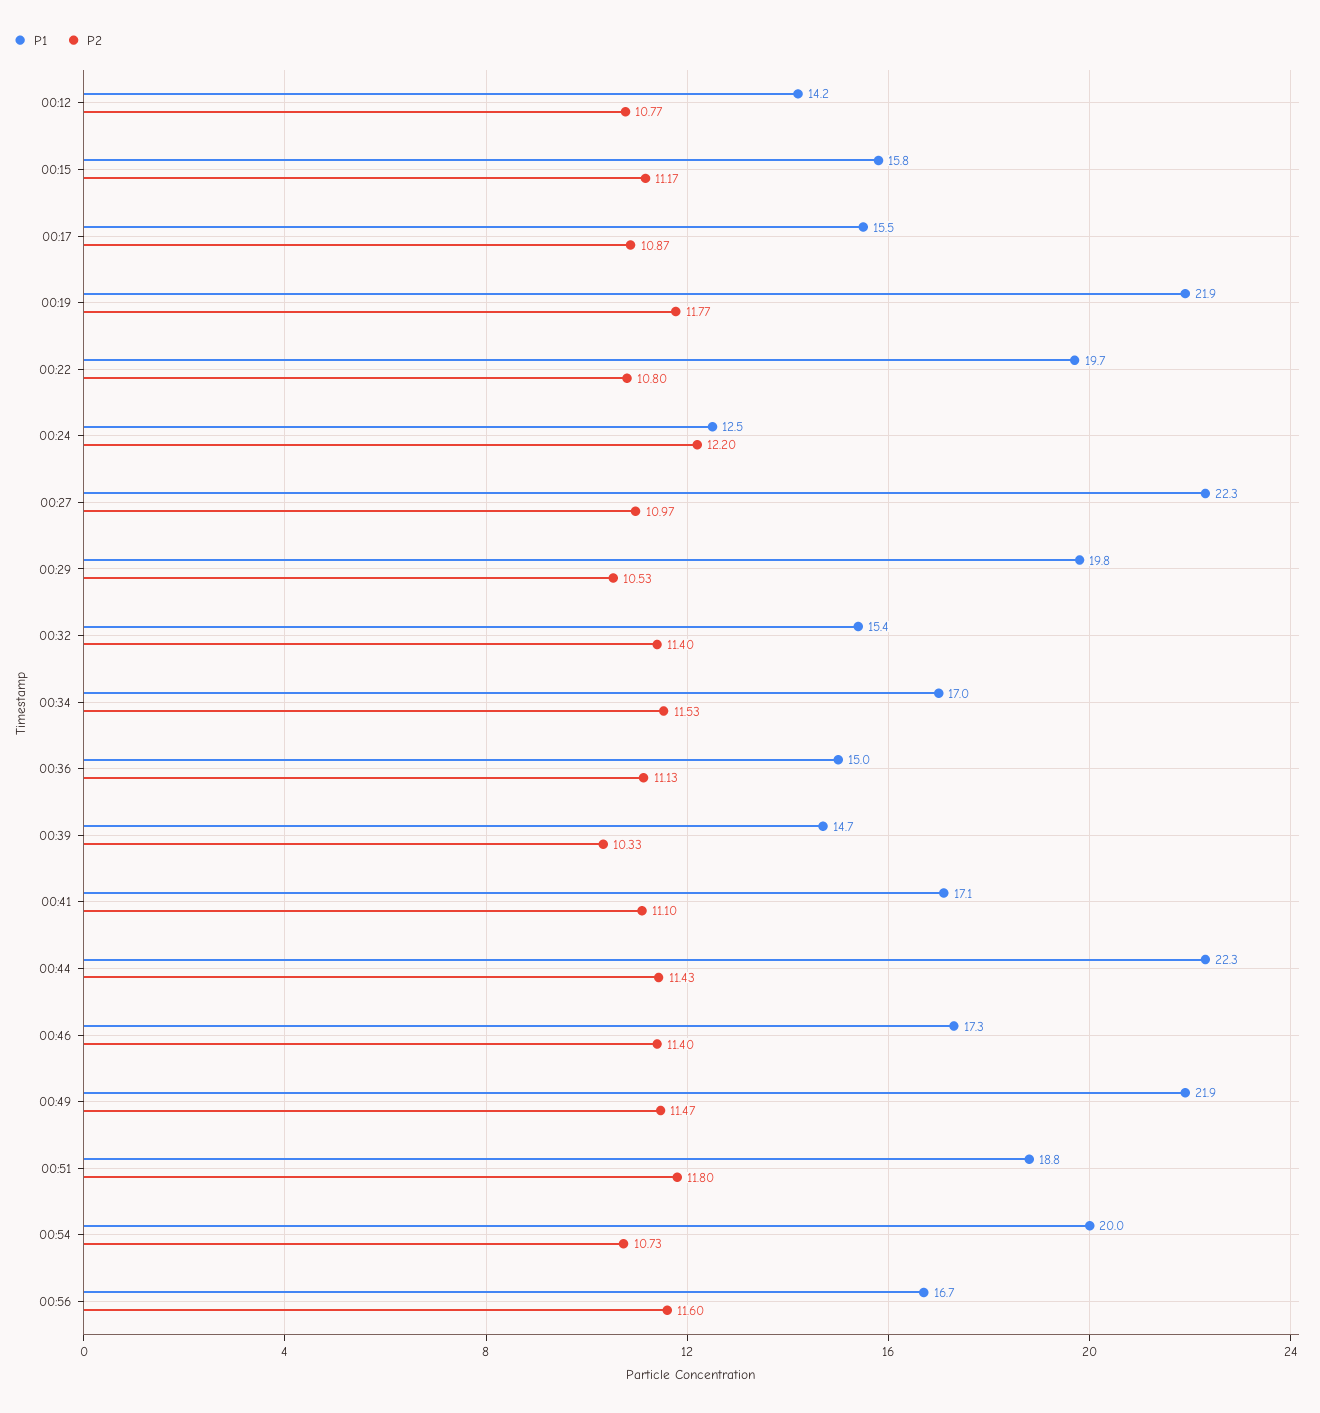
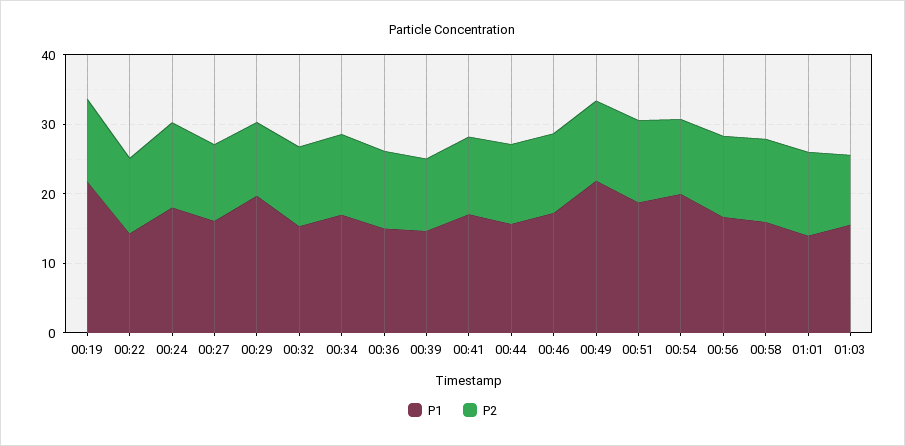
P1, 00:12: 14.2 -> none
P2, 00:12: 10.77 -> none
P1, 00:15: 15.8 -> none
P2, 00:15: 11.17 -> none
P1, 00:17: 15.5 -> none
P2, 00:17: 10.87 -> none
P1, 00:22: 19.7 -> 14
P1, 00:24: 12.5 -> 18
P1, 00:27: 22.3 -> 16
P1, 00:44: 22.3 -> 16
P1, 00:58: none -> 16
P2, 00:58: none -> 12
P1, 01:01: none -> 14
P2, 01:01: none -> 12
P1, 01:03: none -> 16
P2, 01:03: none -> 10

